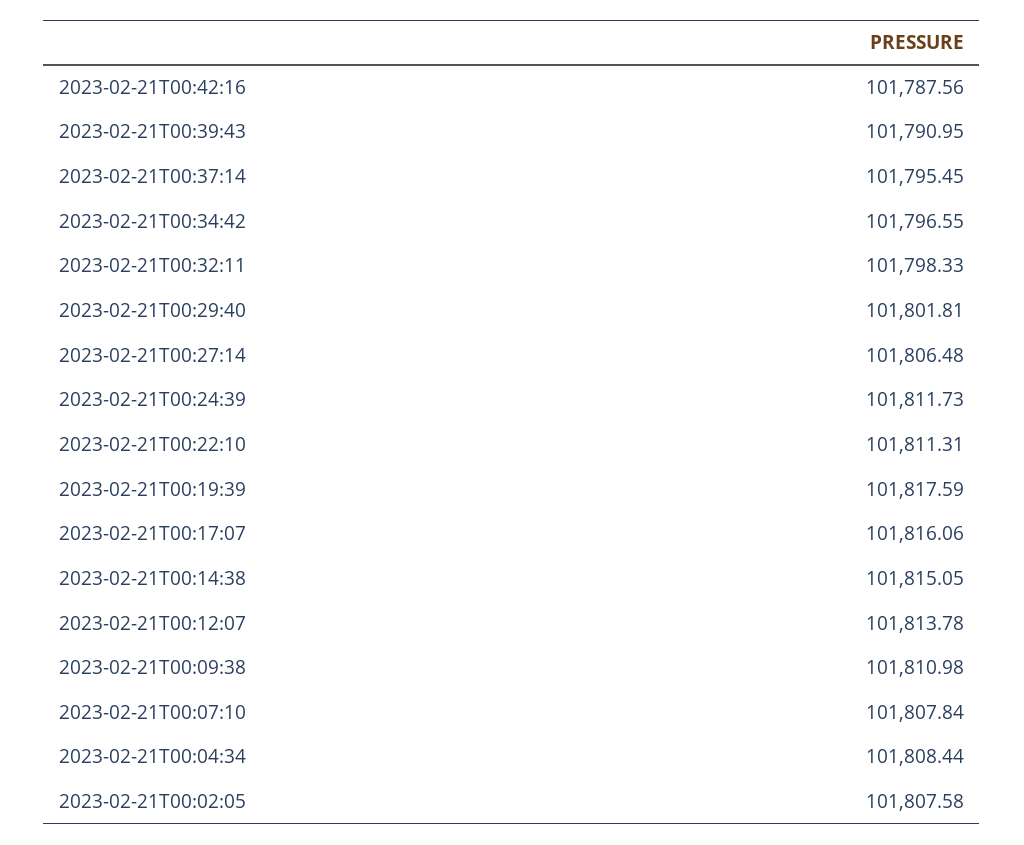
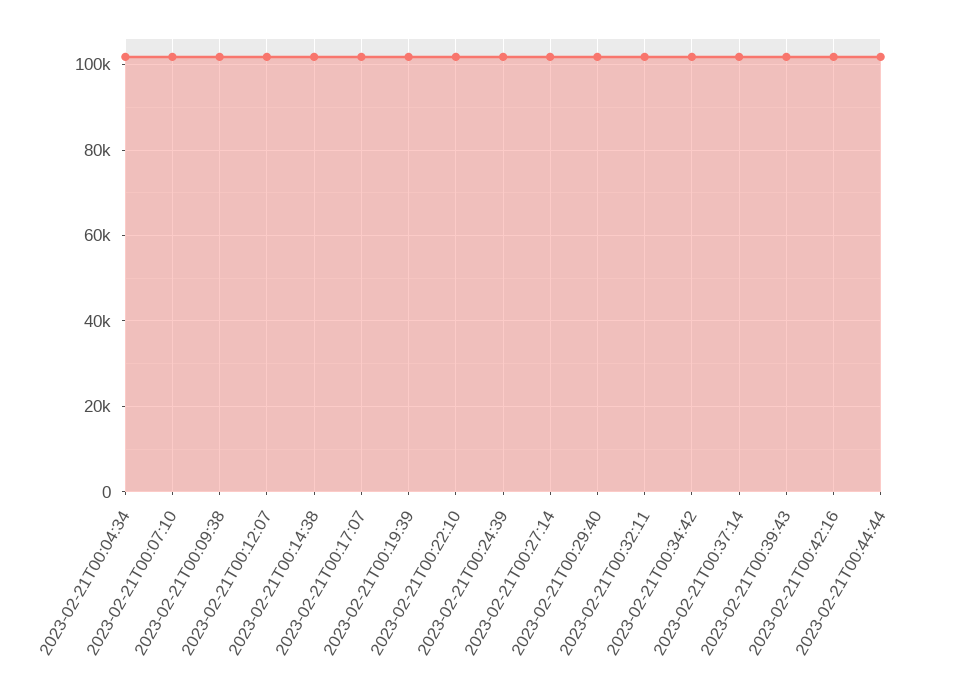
2023-02-21T00:02:05: 101807.58 -> none
2023-02-21T00:44:44: none -> 102000

